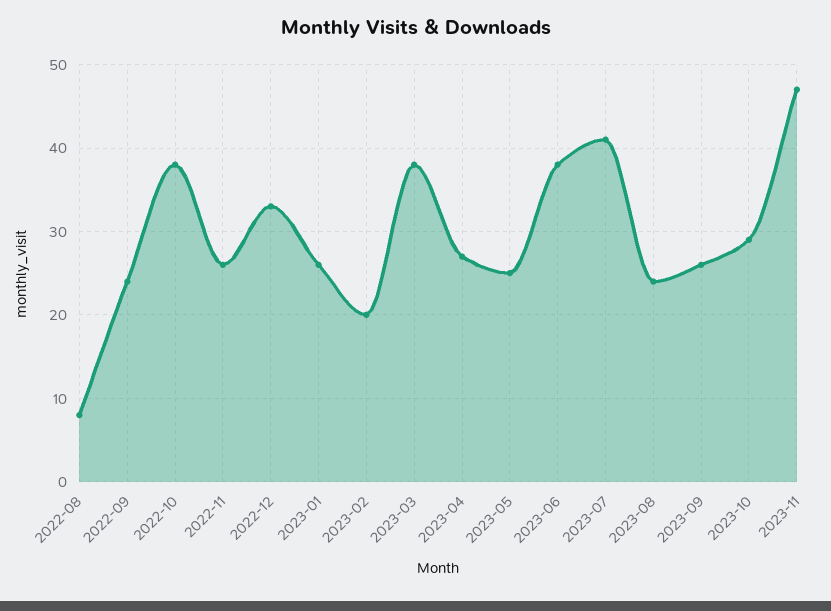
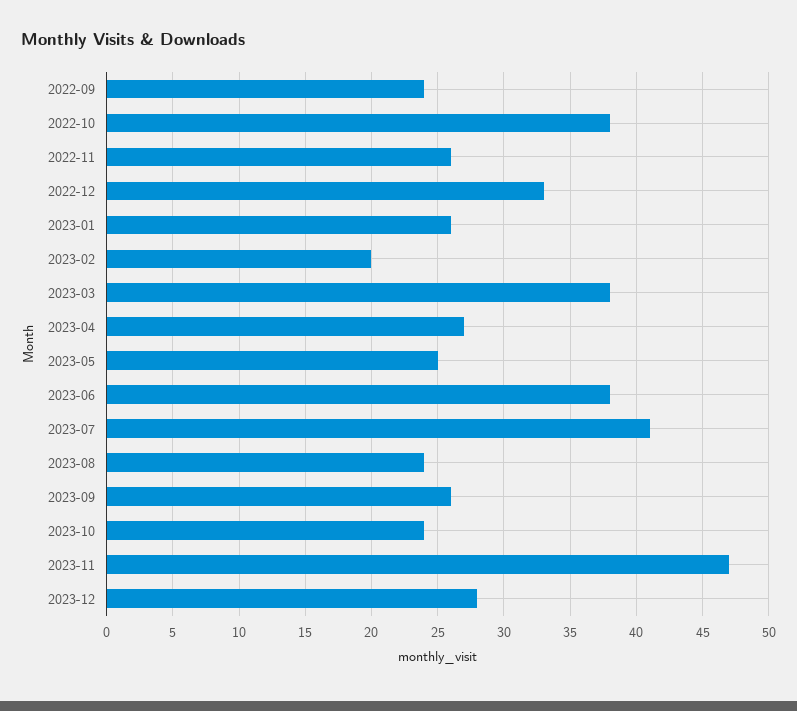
2022-08: 8 -> none
2023-10: 29 -> 24
2023-12: none -> 28

